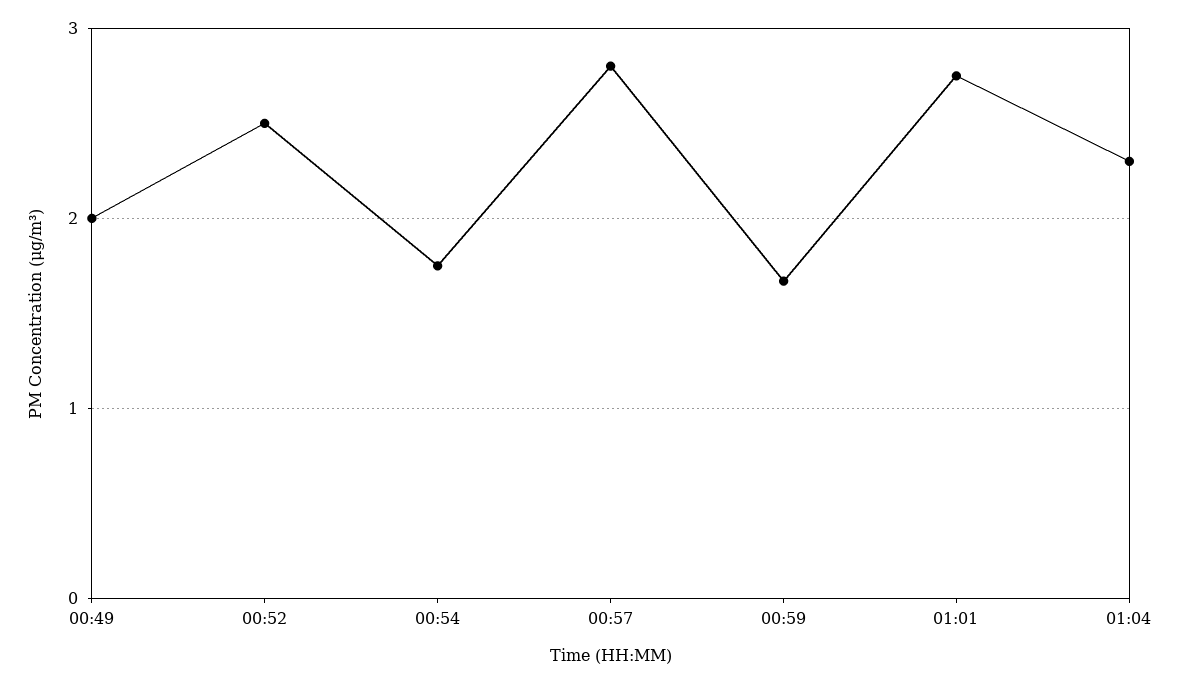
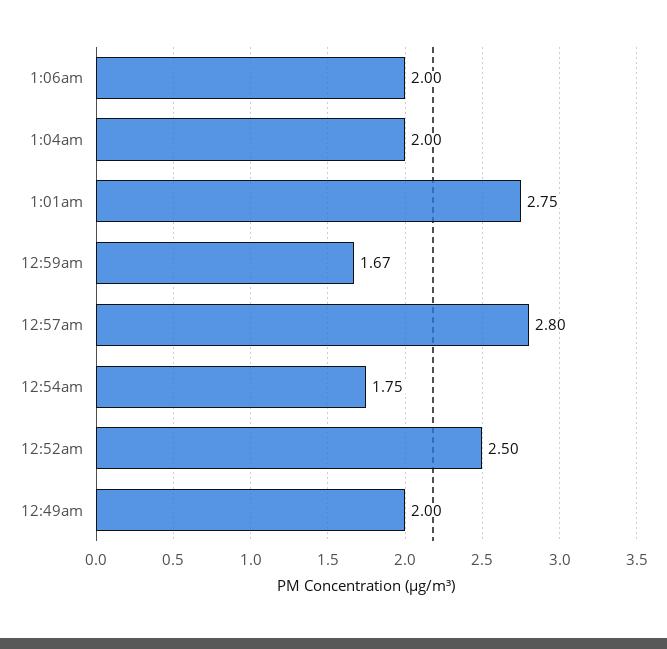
01:04: 2.3 -> 2
1:06am: none -> 2

